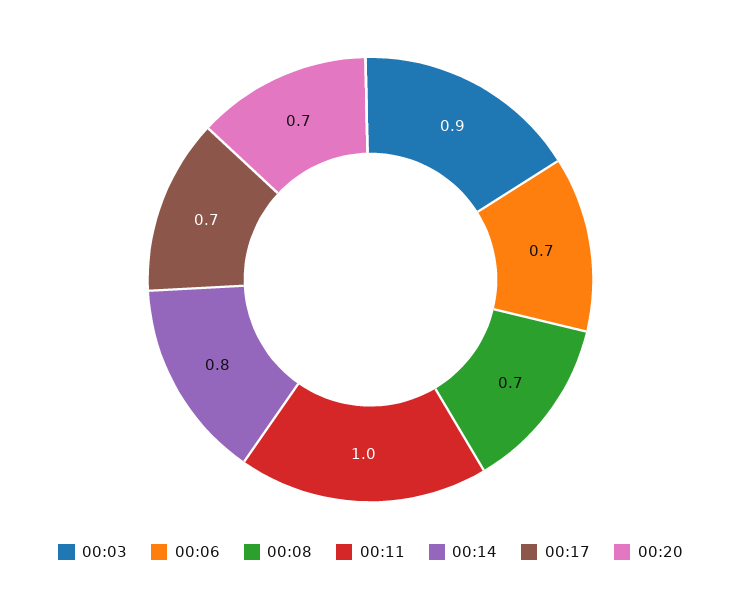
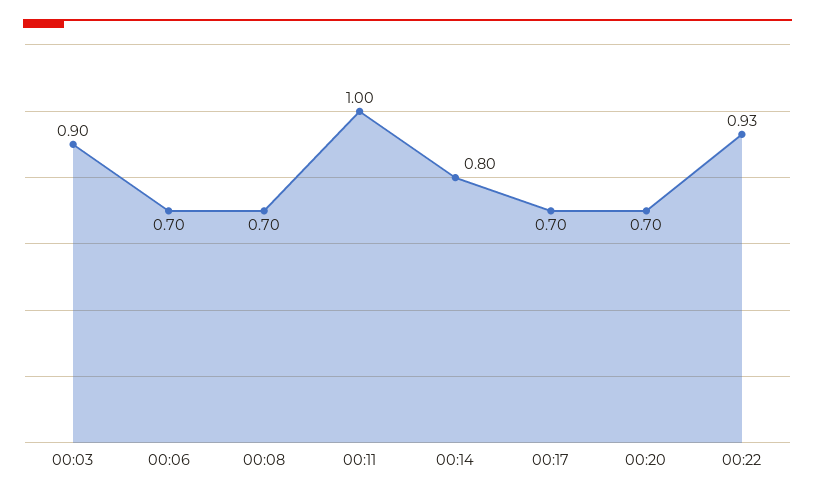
00:22: none -> 0.93

